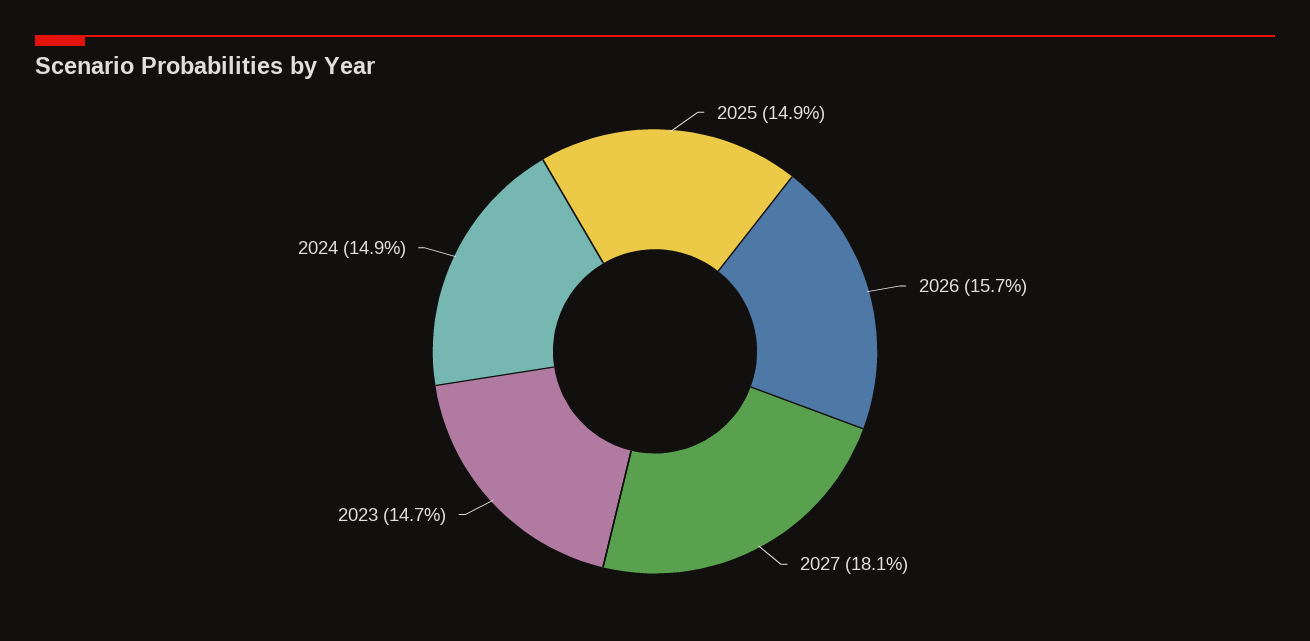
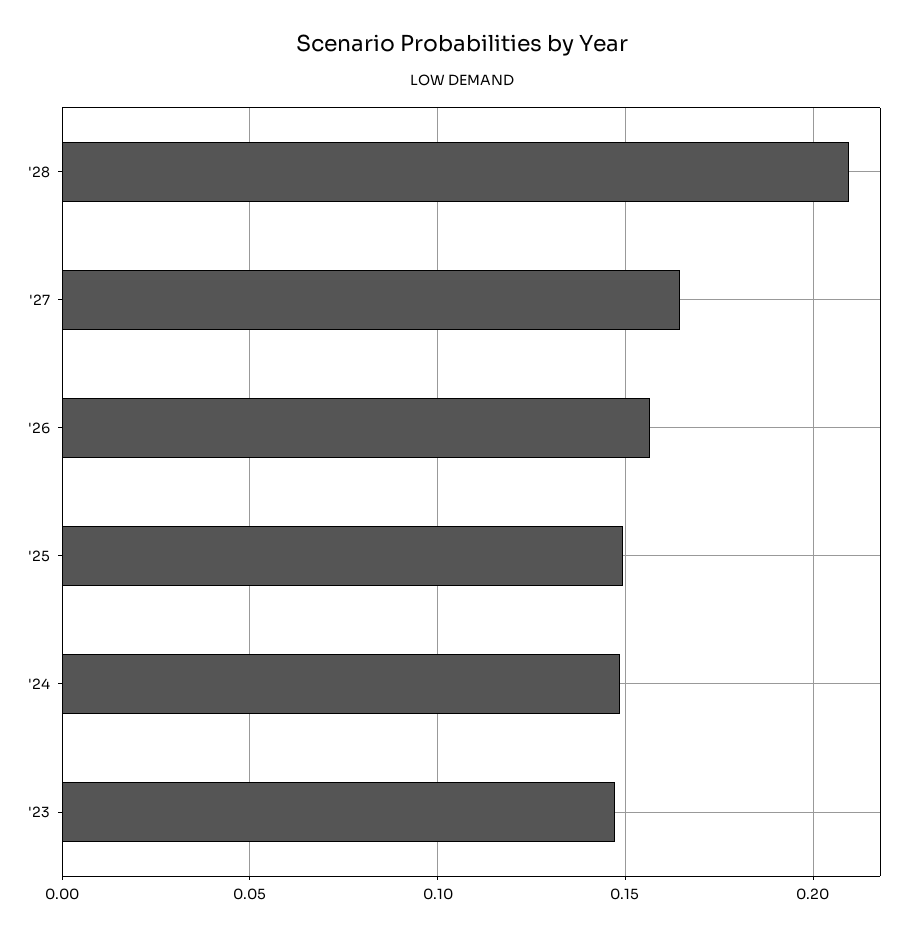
2027: 0.181 -> 0.165
'28: none -> 0.21

